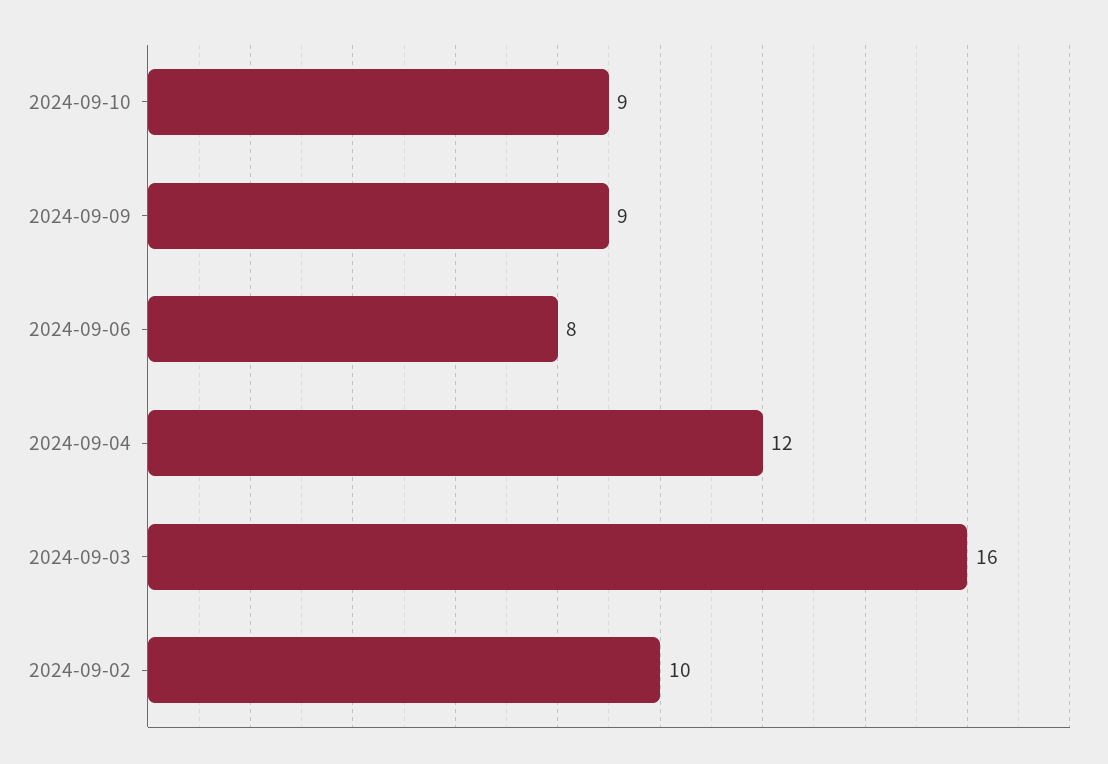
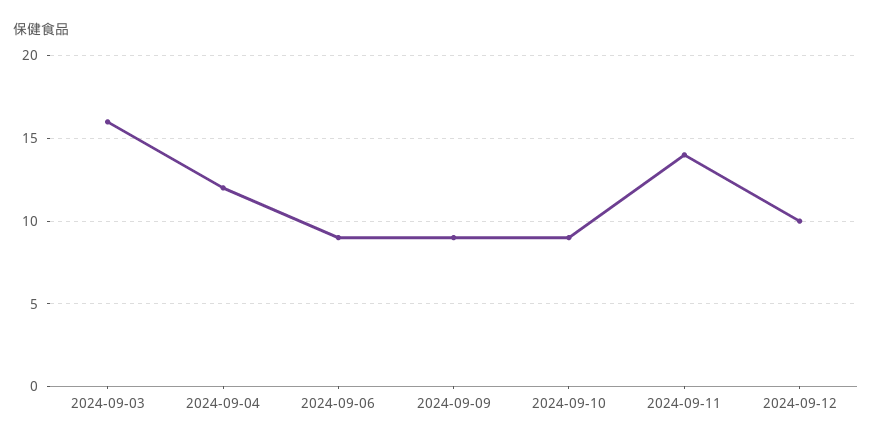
2024-09-06: 8 -> 9
2024-09-02: 10 -> none
2024-09-11: none -> 14
2024-09-12: none -> 10

